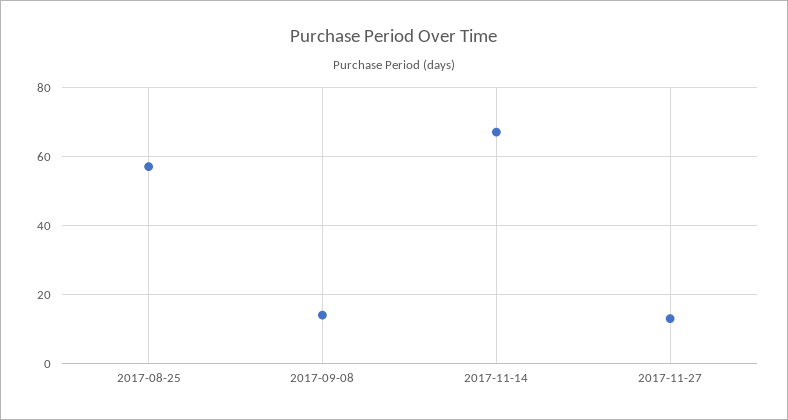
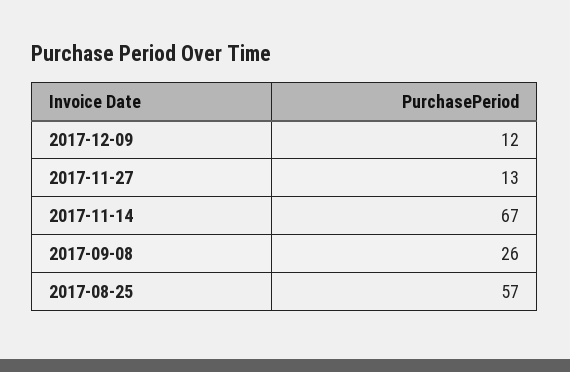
2017-09-08: 15 -> 26
2017-12-09: none -> 12

